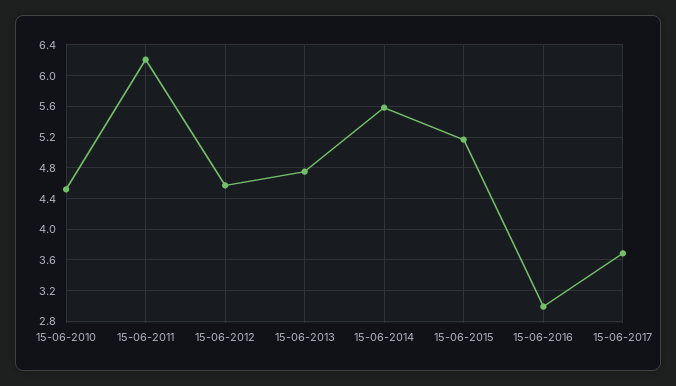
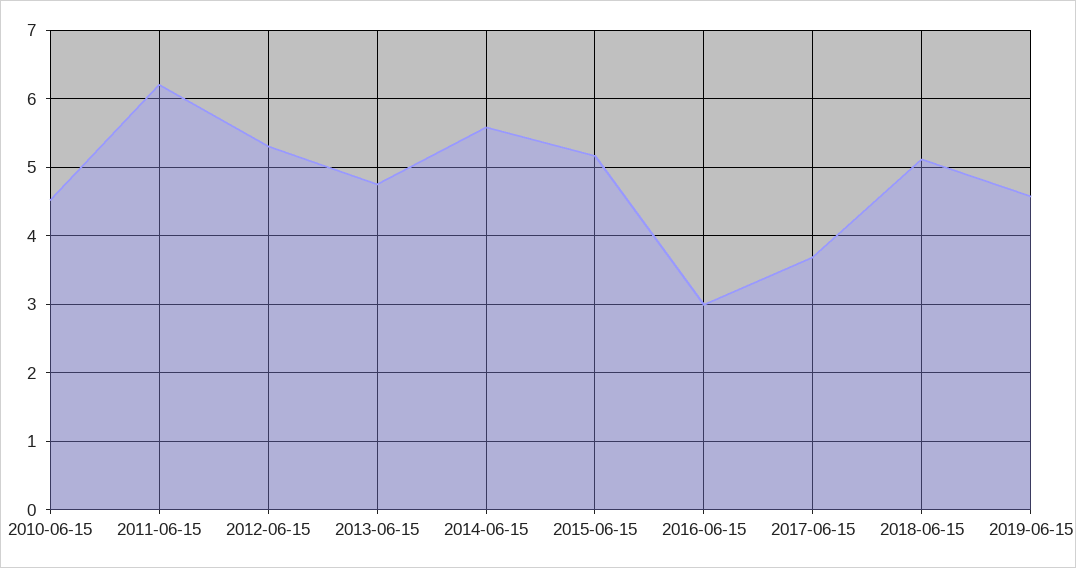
15-06-2012: 4.6 -> 5.3
2018-06-15: none -> 5.1
2019-06-15: none -> 4.6

